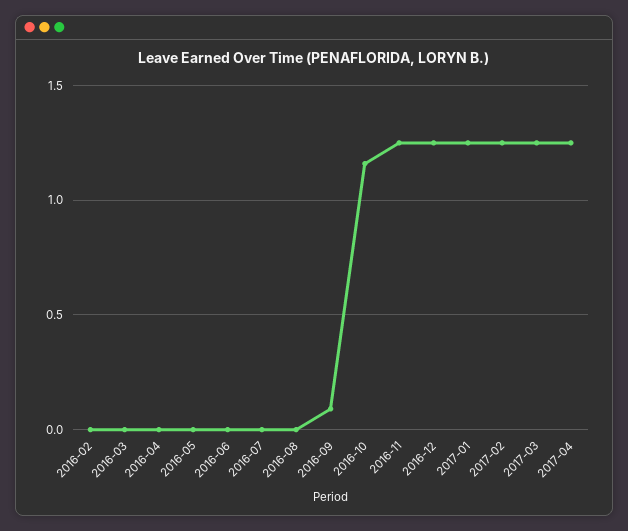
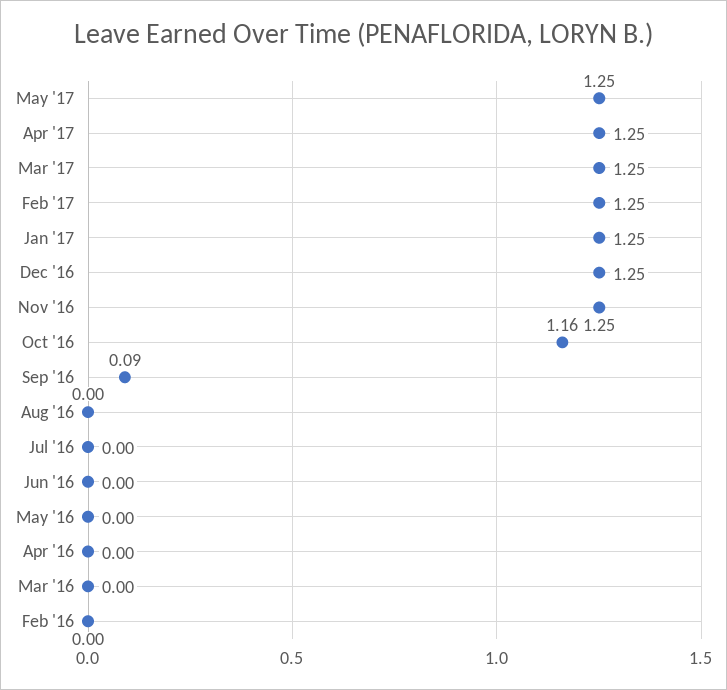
May '17: none -> 1.25

